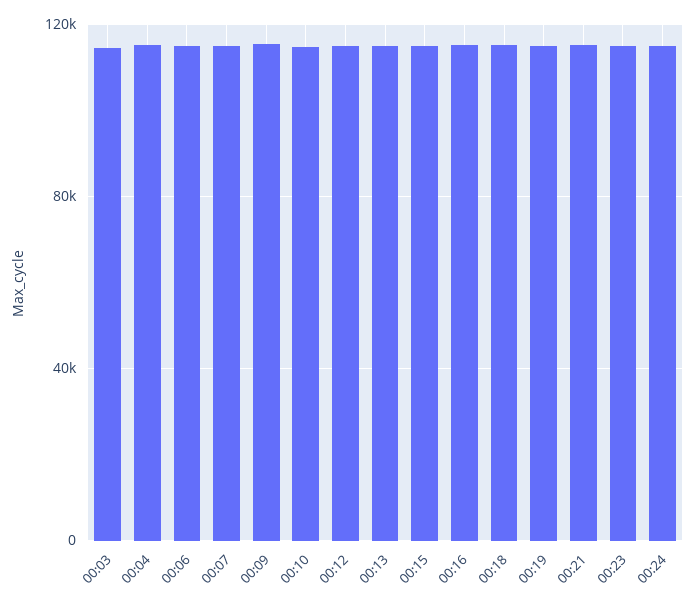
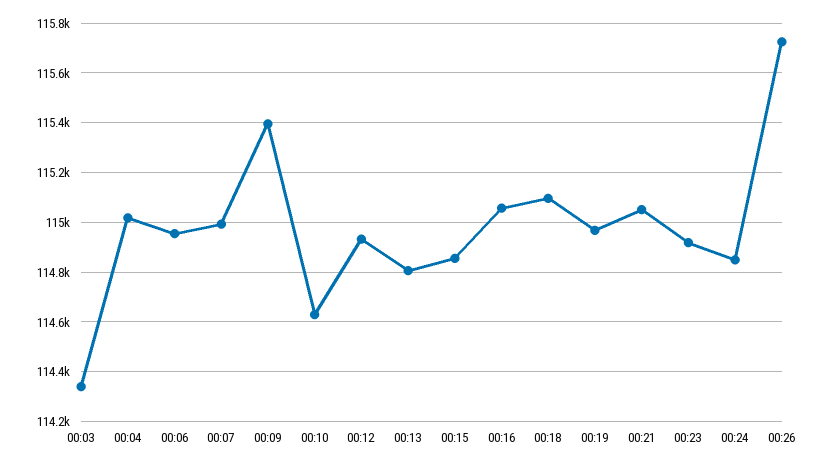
00:26: none -> 115725

